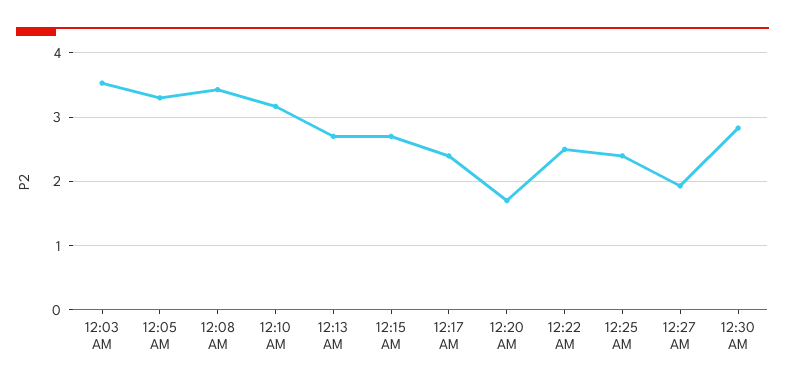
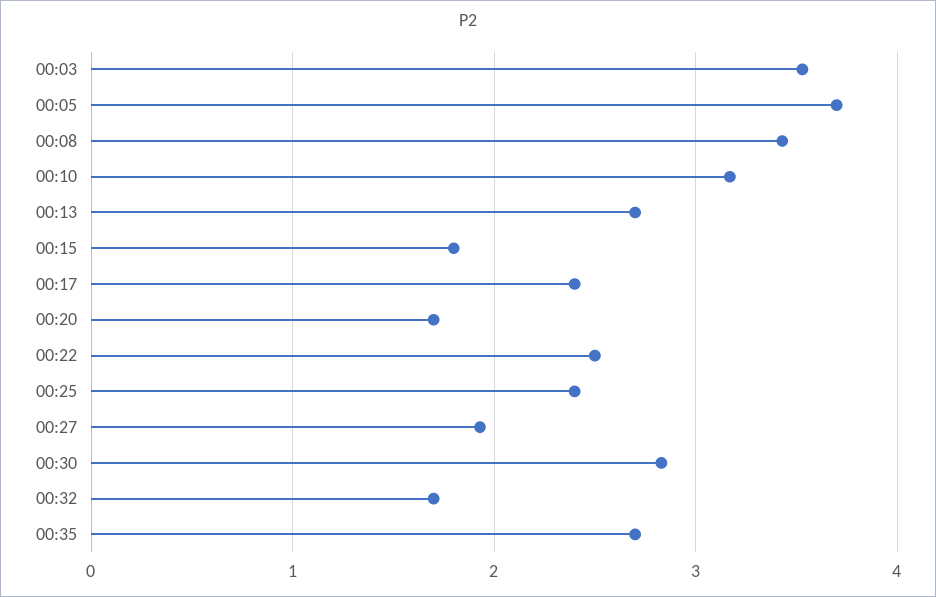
12:05 AM: 3.3 -> 3.7
12:15 AM: 2.7 -> 1.8
00:32: none -> 1.7
00:35: none -> 2.7

